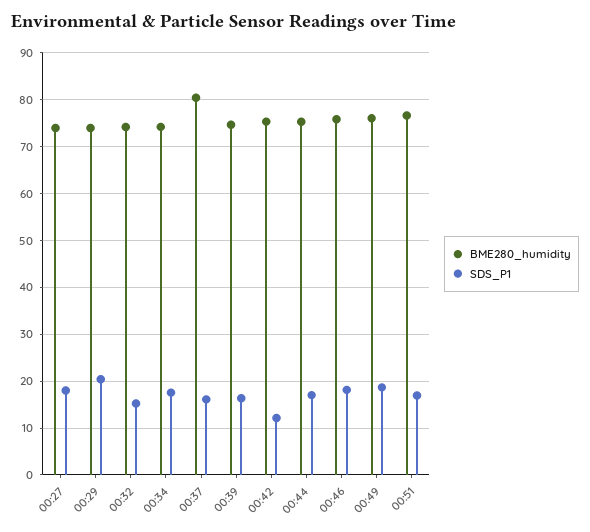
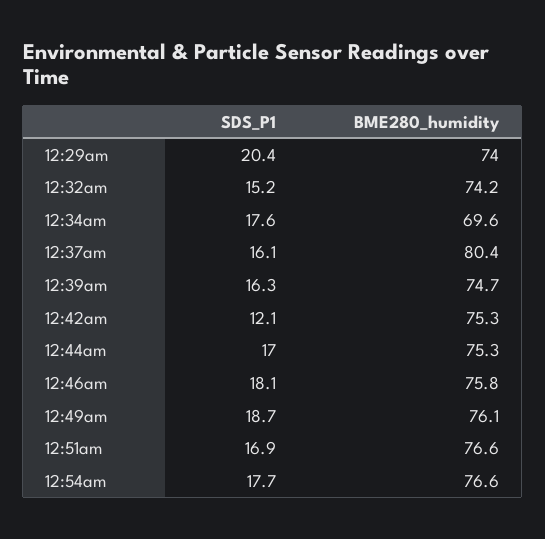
BME280_humidity, 00:27: 74 -> none
SDS_P1, 00:27: 18 -> none
BME280_humidity, 00:34: 74 -> 69.6
SDS_P1, 12:54am: none -> 17.7
BME280_humidity, 12:54am: none -> 76.6

